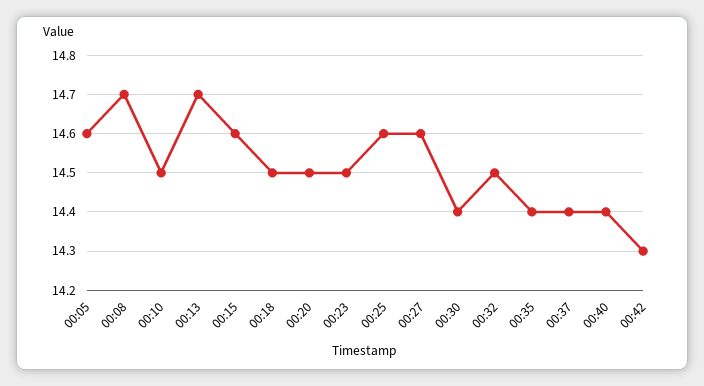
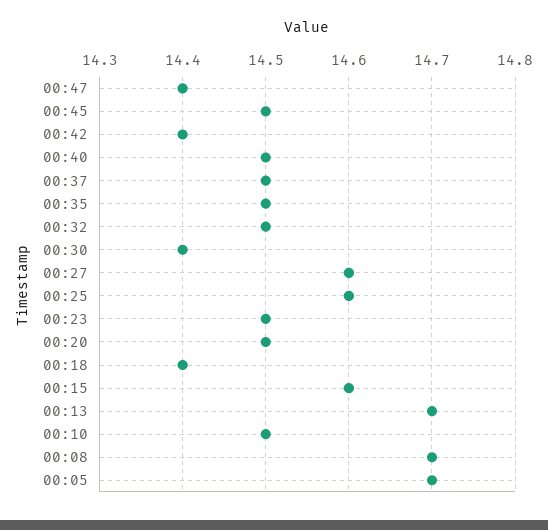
00:05: 14.6 -> 14.7
00:18: 14.5 -> 14.4
00:35: 14.4 -> 14.5
00:37: 14.4 -> 14.5
00:40: 14.4 -> 14.5
00:42: 14.3 -> 14.4
00:47: none -> 14.4
00:45: none -> 14.5

